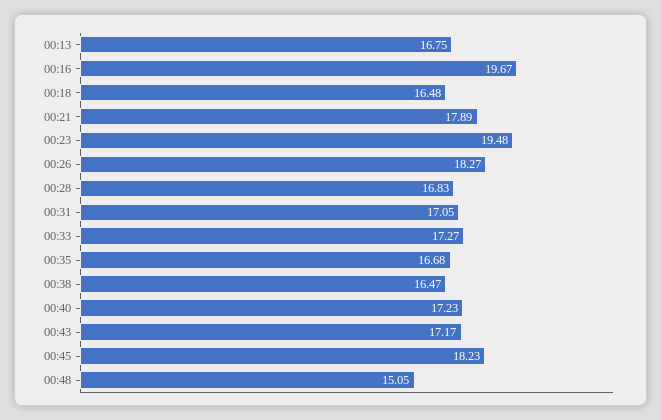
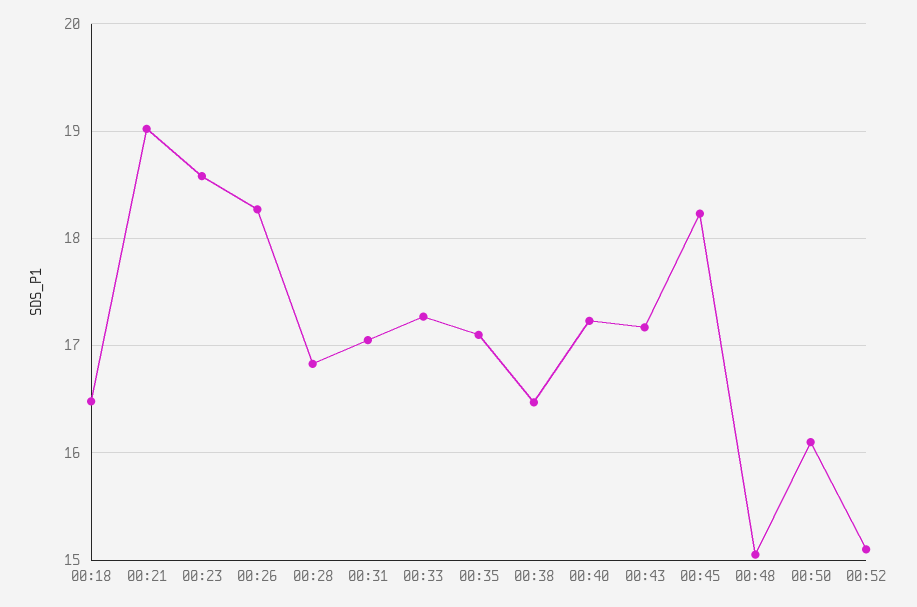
00:13: 16.75 -> none
00:16: 19.67 -> none
00:21: 17.89 -> 19
00:23: 19.48 -> 18.6
00:35: 16.68 -> 17.1
00:50: none -> 16.1
00:52: none -> 15.1

